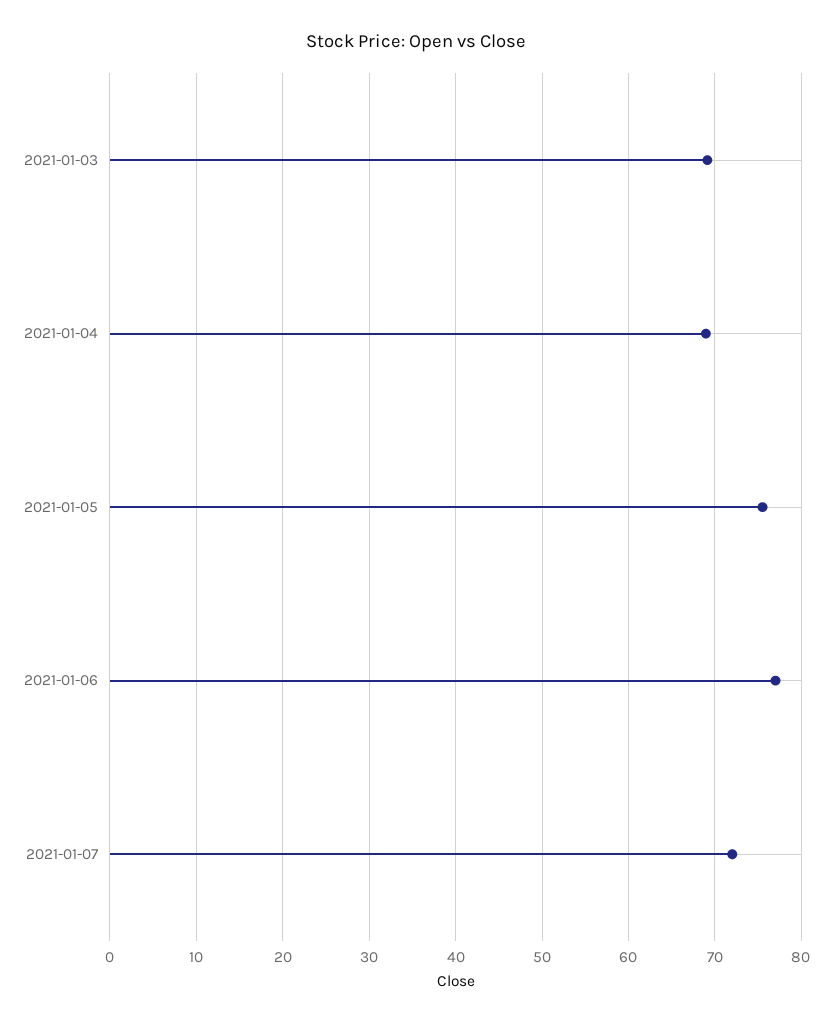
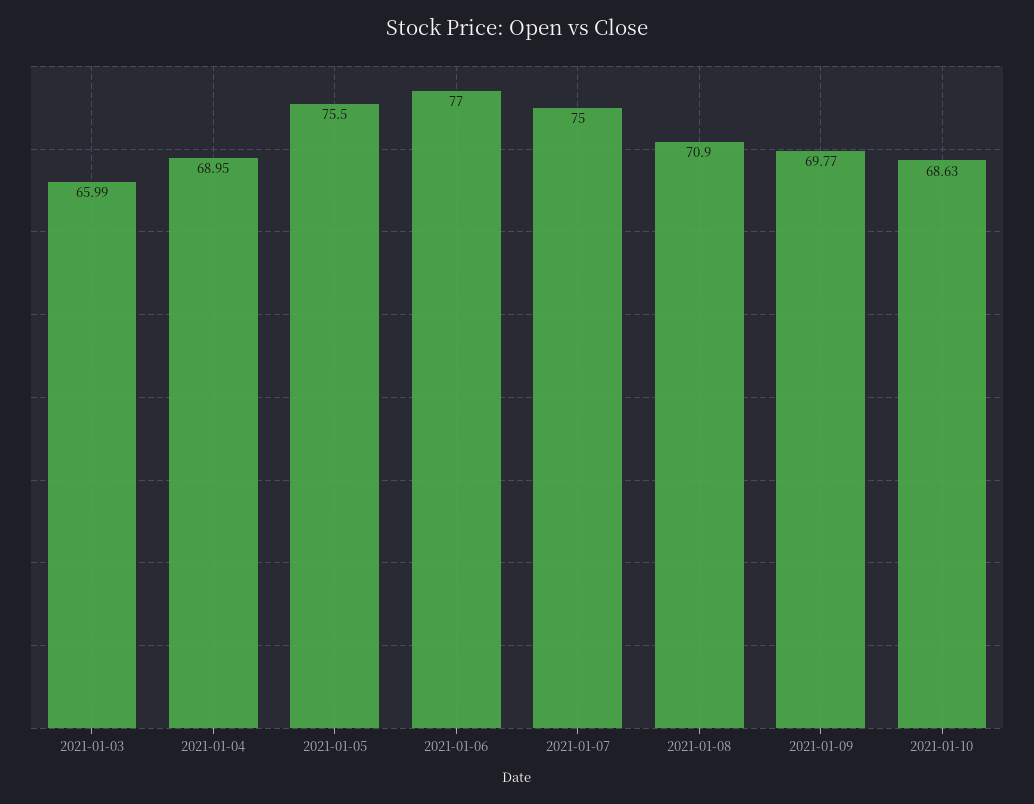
2021-01-03: 69 -> 65.99
2021-01-07: 72 -> 75
2021-01-08: none -> 70.9
2021-01-09: none -> 69.77
2021-01-10: none -> 68.63

